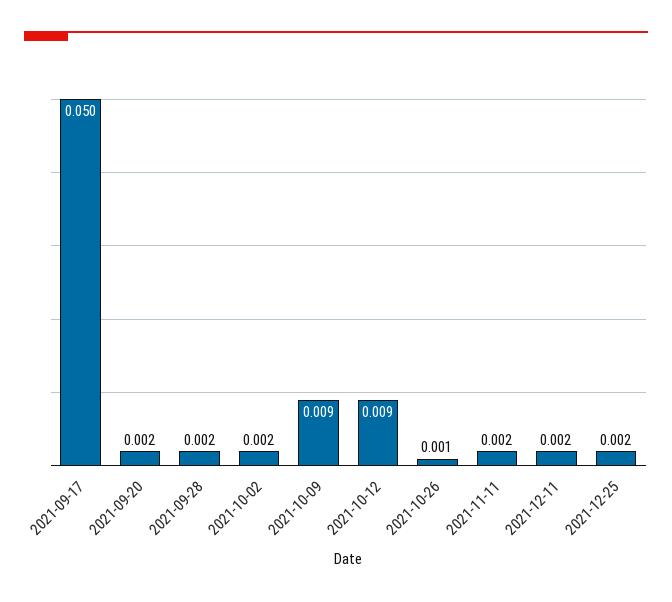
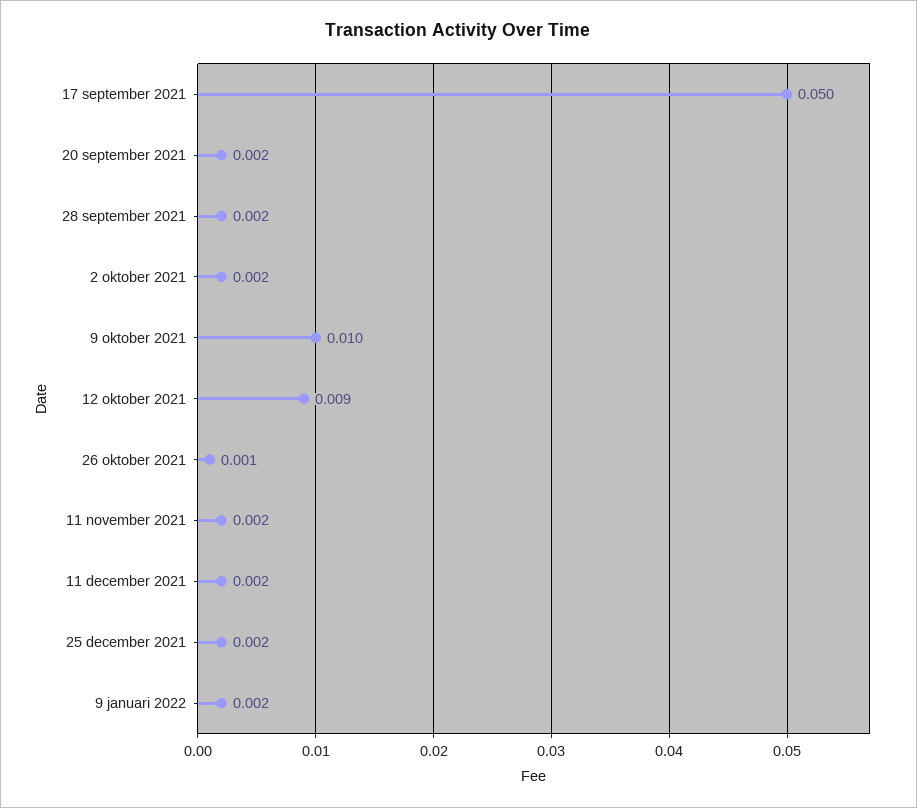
2021-10-09: 0.009 -> 0.01
9 januari 2022: none -> 0.002

